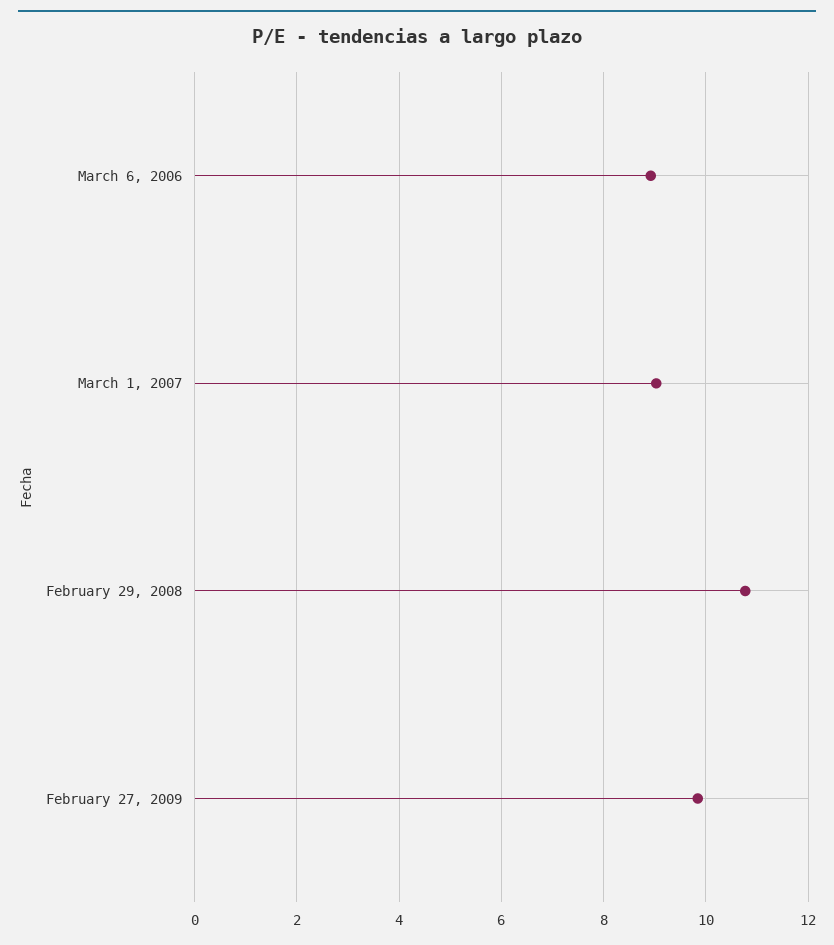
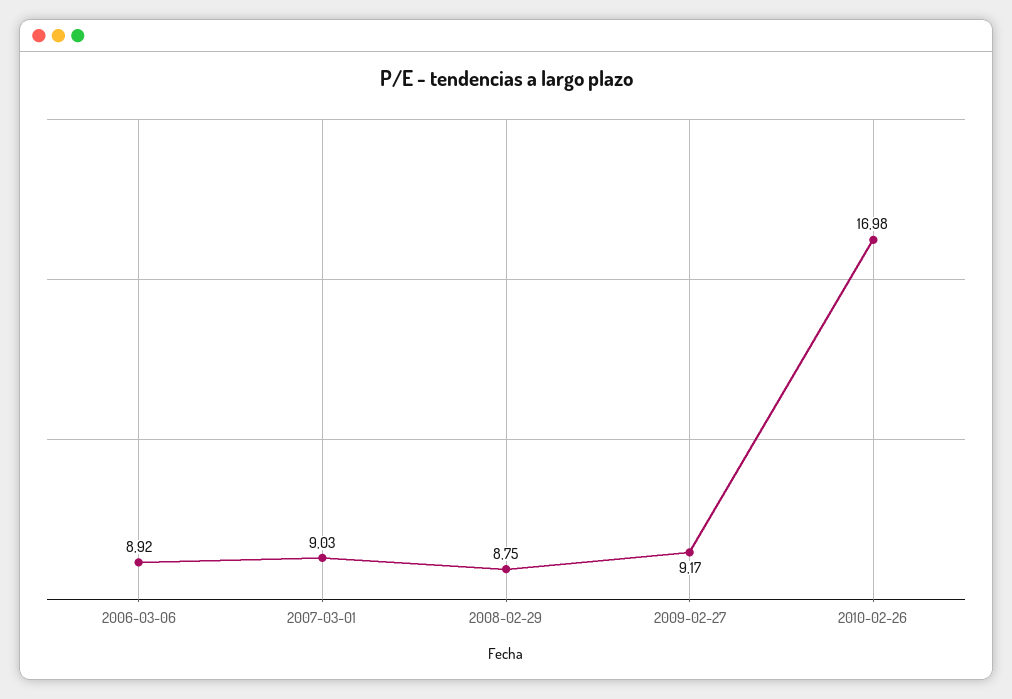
February 29, 2008: 10.8 -> 8.75
February 27, 2009: 9.8 -> 9.17
2010-02-26: none -> 16.98

